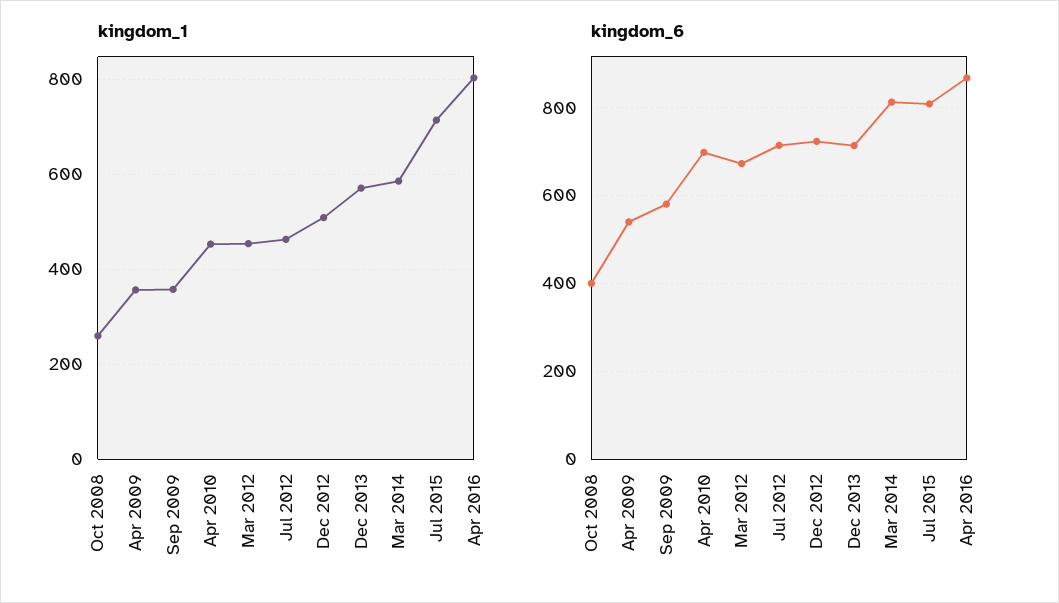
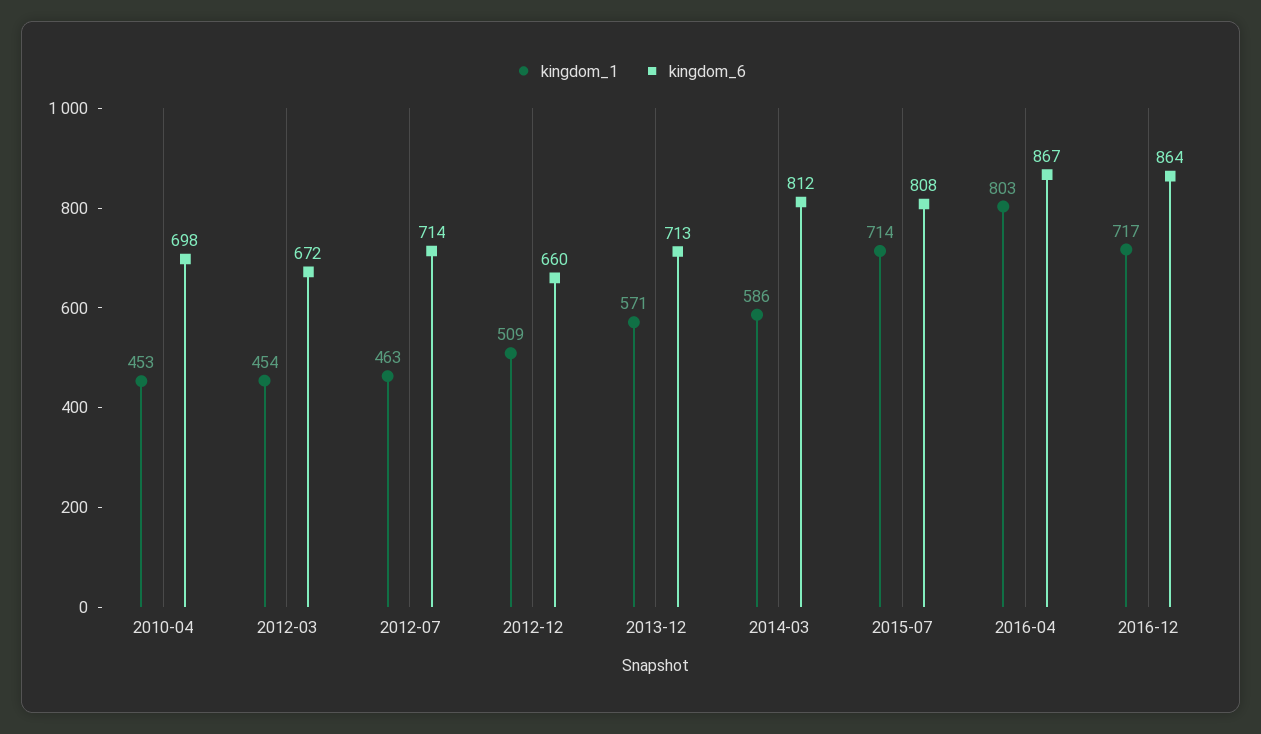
kingdom_1, Oct 2008: 260 -> none
kingdom_1, Apr 2009: 360 -> none
kingdom_1, Sep 2009: 360 -> none
kingdom_6, Oct 2008: 400 -> none
kingdom_6, Apr 2009: 540 -> none
kingdom_6, Sep 2009: 580 -> none
kingdom_6, Dec 2012: 720 -> 660
kingdom_1, 2016-12: none -> 717
kingdom_6, 2016-12: none -> 864

